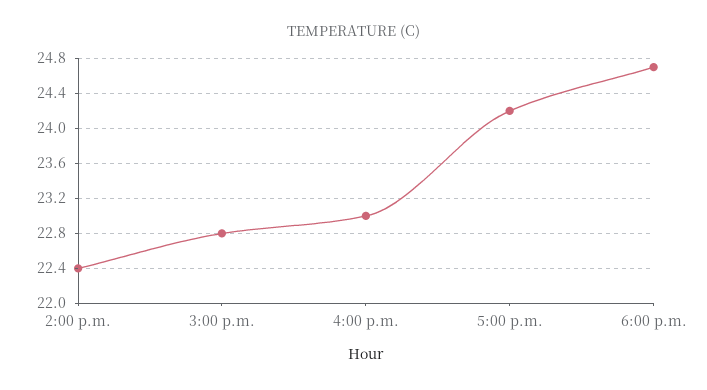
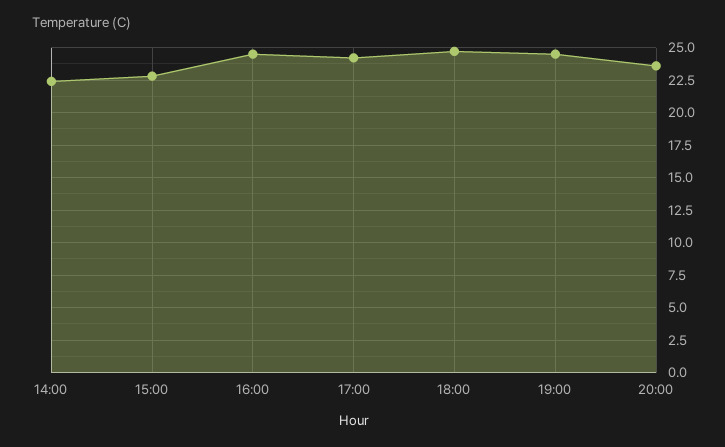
4:00 p.m.: 23 -> 24.5
19:00: none -> 24.5
20:00: none -> 23.5

